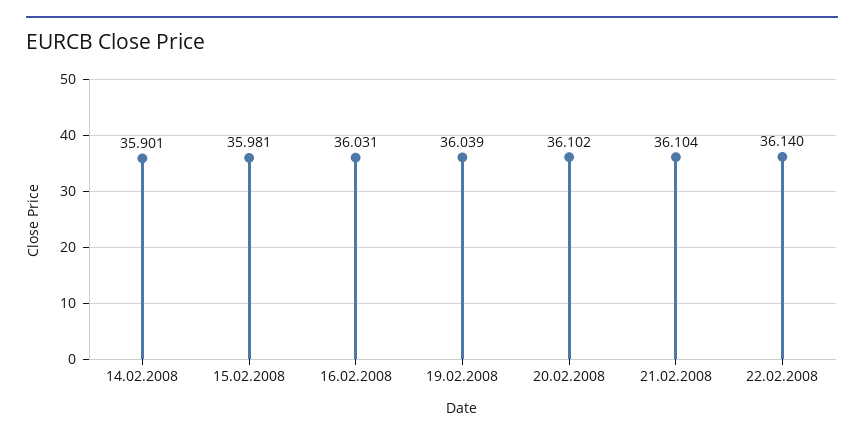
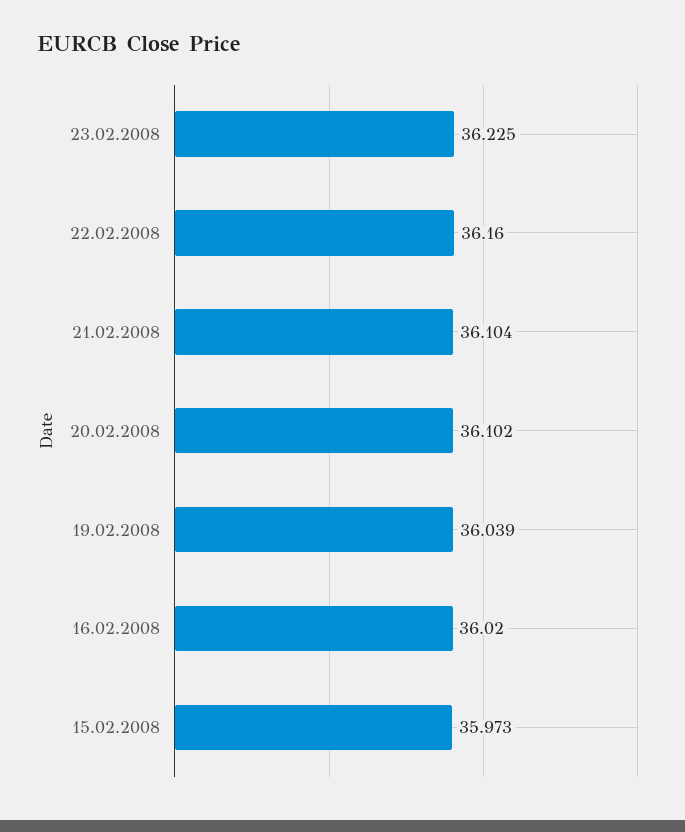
14.02.2008: 35.901 -> none
15.02.2008: 35.981 -> 35.973
16.02.2008: 36.031 -> 36.02
22.02.2008: 36.14 -> 36.16
23.02.2008: none -> 36.225

